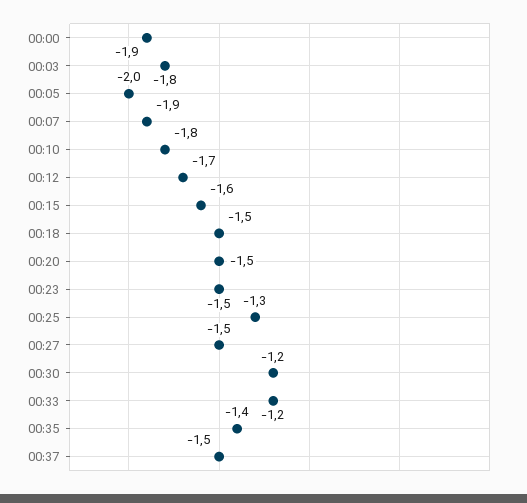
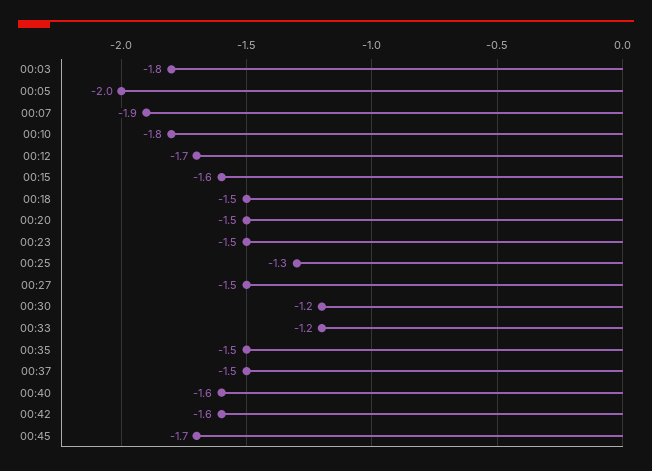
00:00: -1.9 -> none
00:35: -1.4 -> -1.5
00:40: none -> -1.6
00:42: none -> -1.6
00:45: none -> -1.7

